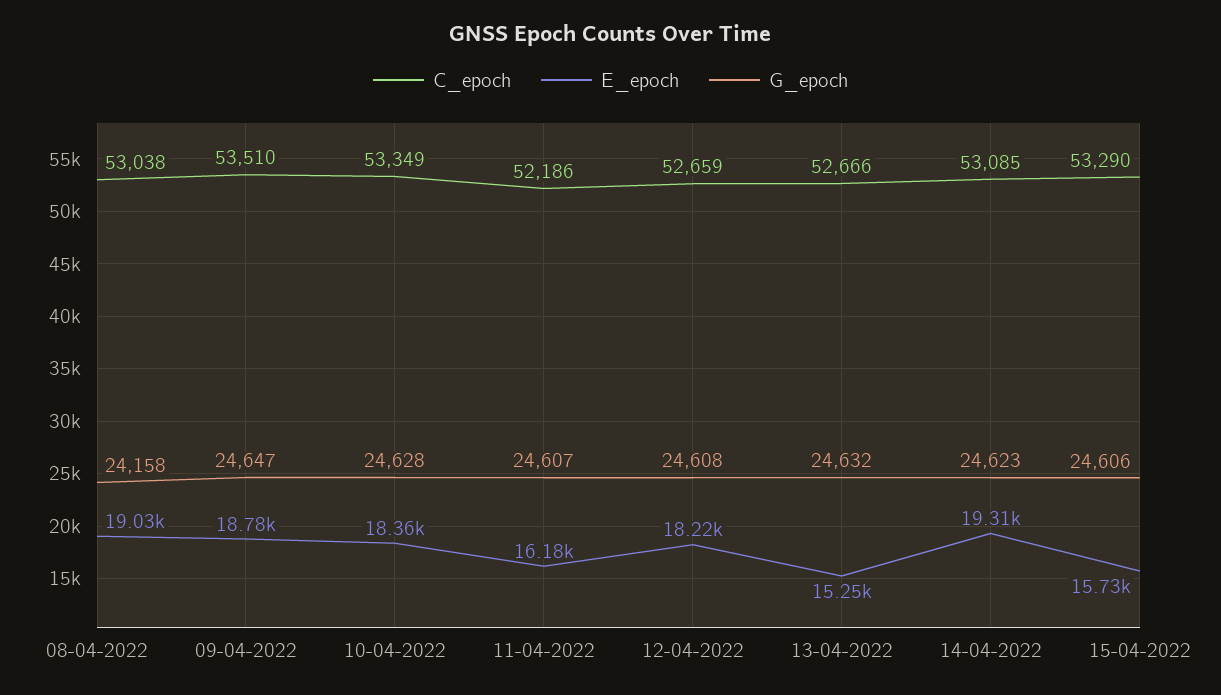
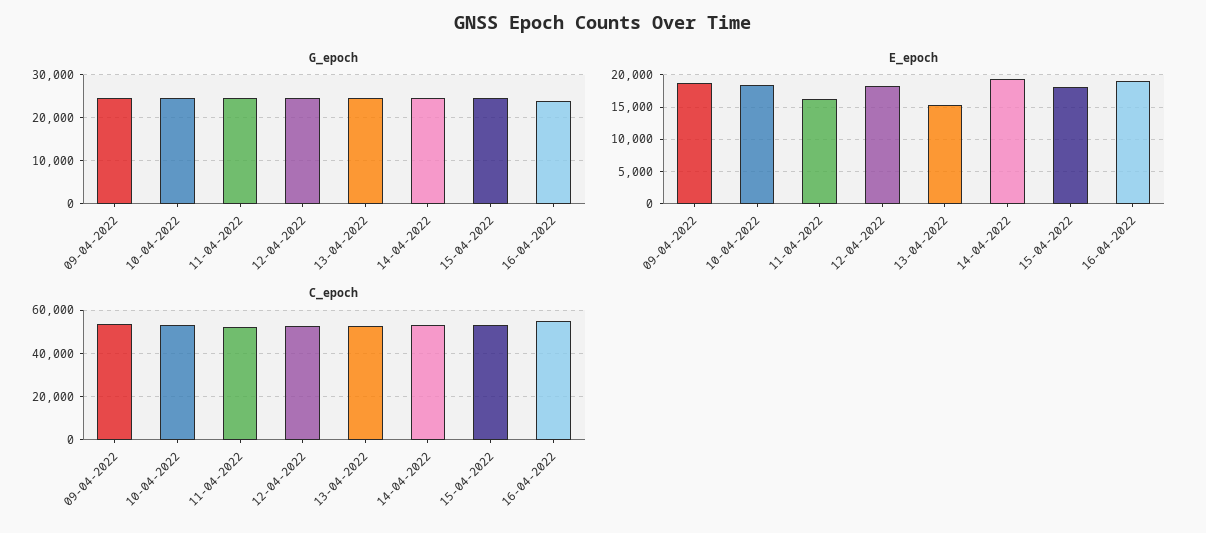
C_epoch, 08-04-2022: 53038 -> none
E_epoch, 08-04-2022: 19030 -> none
G_epoch, 08-04-2022: 24158 -> none
E_epoch, 15-04-2022: 15730 -> 18000
G_epoch, 16-04-2022: none -> 24000
E_epoch, 16-04-2022: none -> 19000
C_epoch, 16-04-2022: none -> 55000

